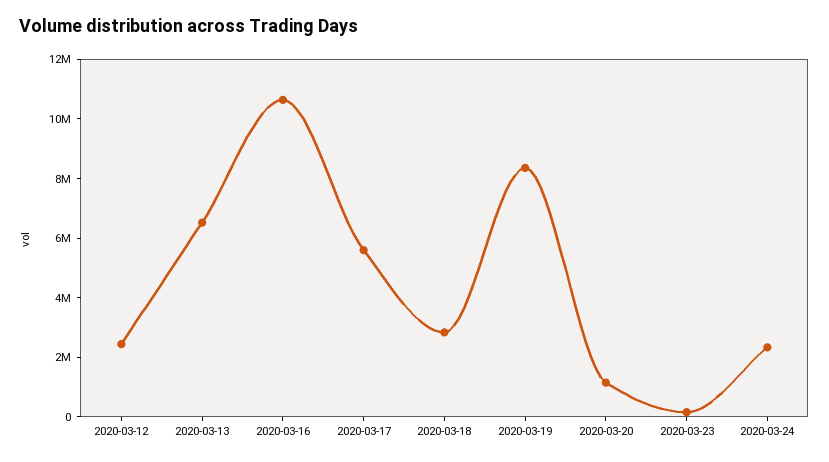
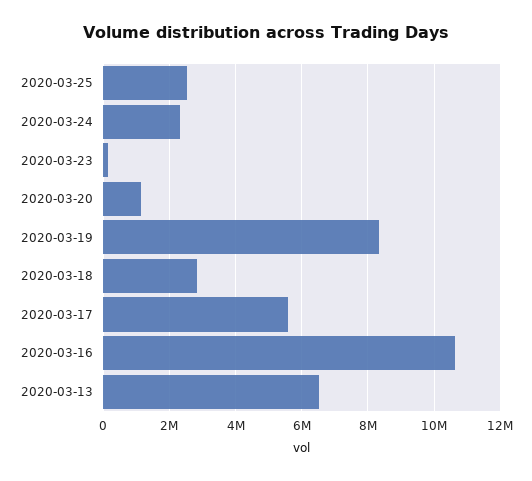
2020-03-12: 2500000 -> none
2020-03-25: none -> 2600000

